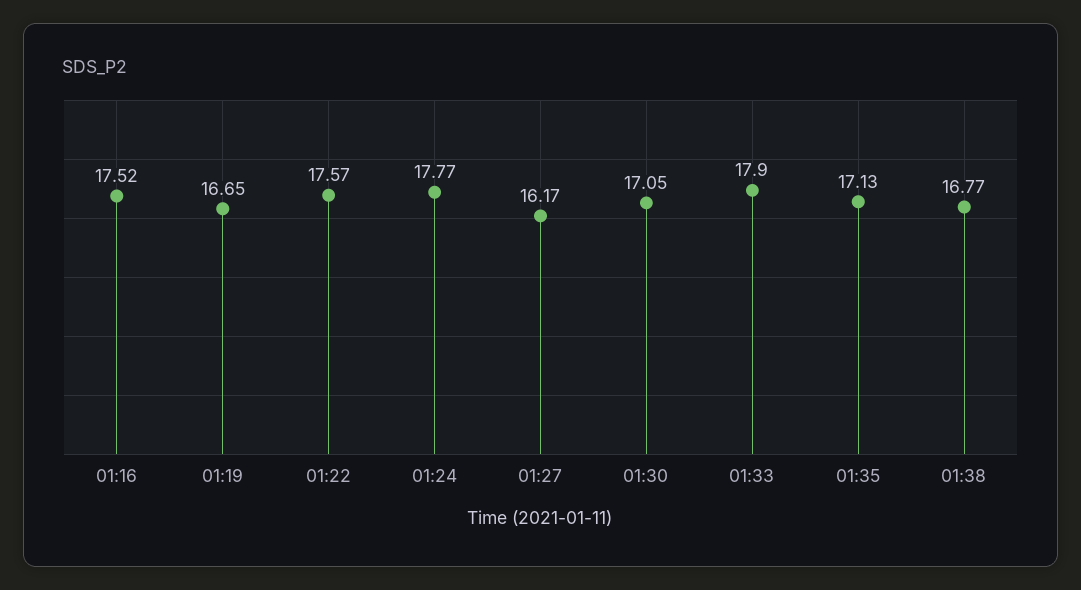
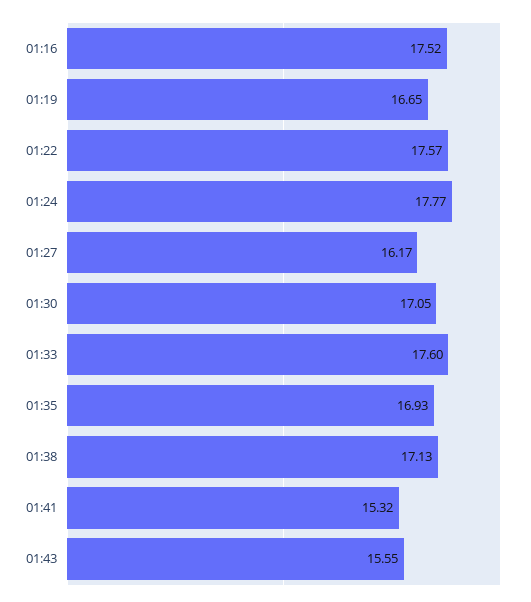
01:33: 17.9 -> 17.6
01:35: 17.13 -> 16.93
01:38: 16.77 -> 17.13
01:41: none -> 15.32
01:43: none -> 15.55

